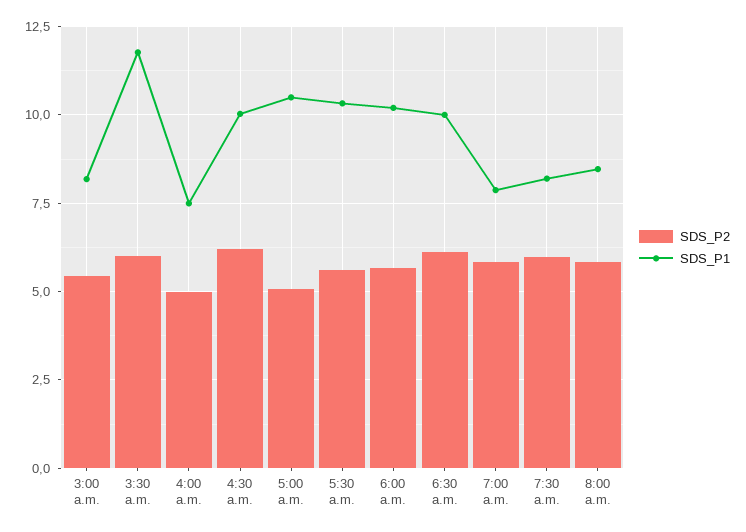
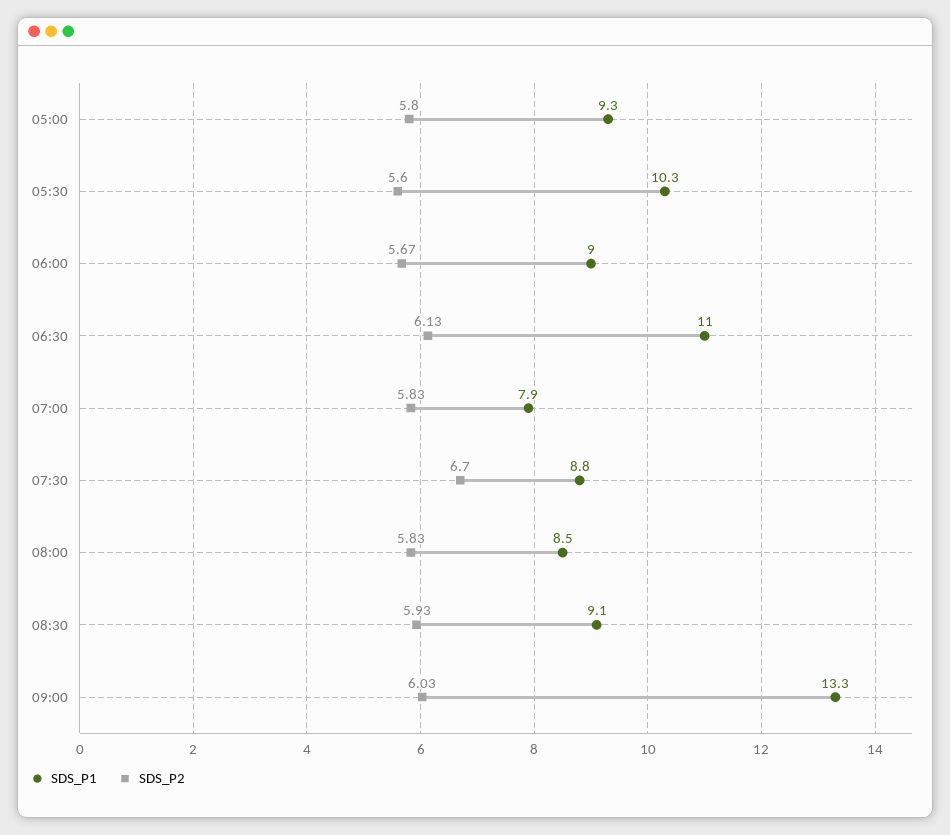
SDS_P2, 3:00 a.m.: 5.5 -> none
SDS_P1, 3:00 a.m.: 8.25 -> none
SDS_P2, 3:30 a.m.: 6 -> none
SDS_P1, 3:30 a.m.: 11.75 -> none
SDS_P2, 4:00 a.m.: 5 -> none
SDS_P1, 4:00 a.m.: 7.5 -> none
SDS_P2, 4:30 a.m.: 6.25 -> none
SDS_P1, 4:30 a.m.: 10 -> none
SDS_P2, 5:00 a.m.: 5 -> 5.8
SDS_P1, 5:00 a.m.: 10.5 -> 9.3
SDS_P1, 6:00 a.m.: 10.25 -> 9
SDS_P1, 6:30 a.m.: 10 -> 11
SDS_P2, 7:30 a.m.: 6 -> 6.7
SDS_P1, 7:30 a.m.: 8.25 -> 8.8
SDS_P1, 08:30: none -> 9.1
SDS_P2, 08:30: none -> 5.93
SDS_P1, 09:00: none -> 13.3
SDS_P2, 09:00: none -> 6.03

